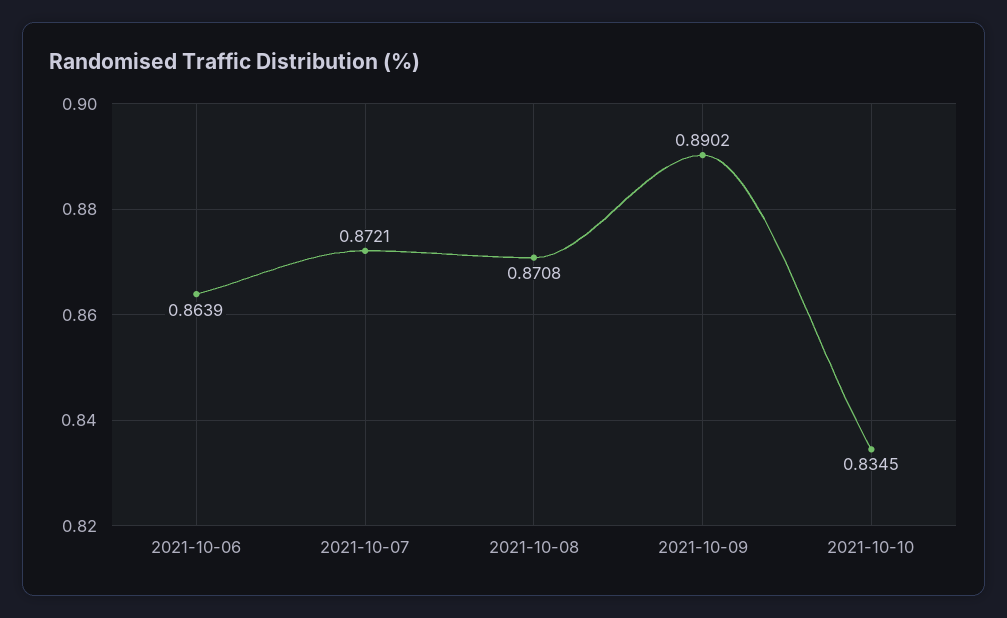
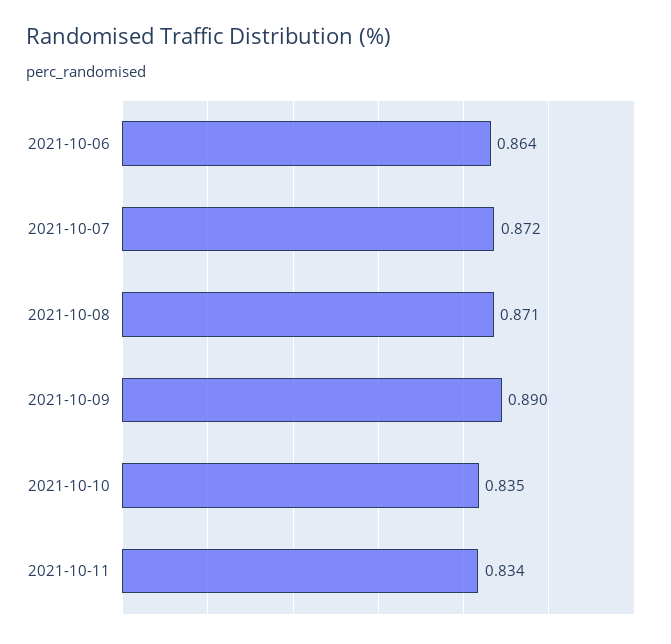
2021-10-11: none -> 0.834

